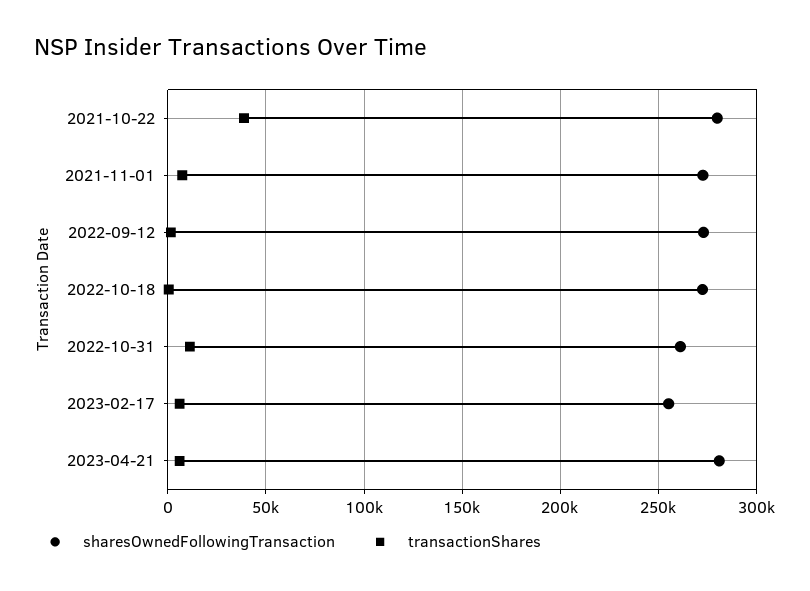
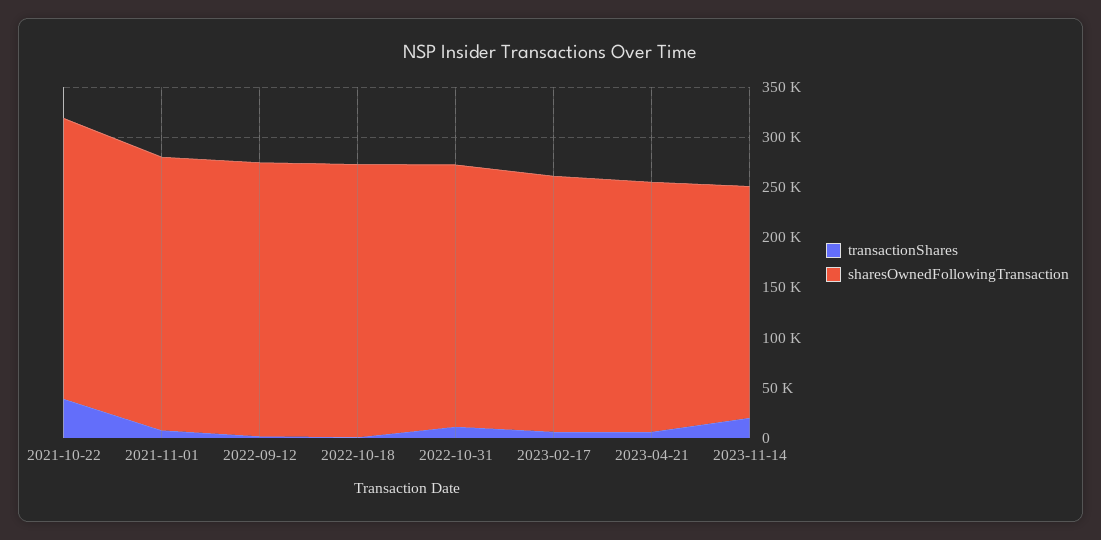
sharesOwnedFollowingTransaction, 2023-04-21: 280000 -> 250000
transactionShares, 2023-11-14: none -> 20000
sharesOwnedFollowingTransaction, 2023-11-14: none -> 230000

